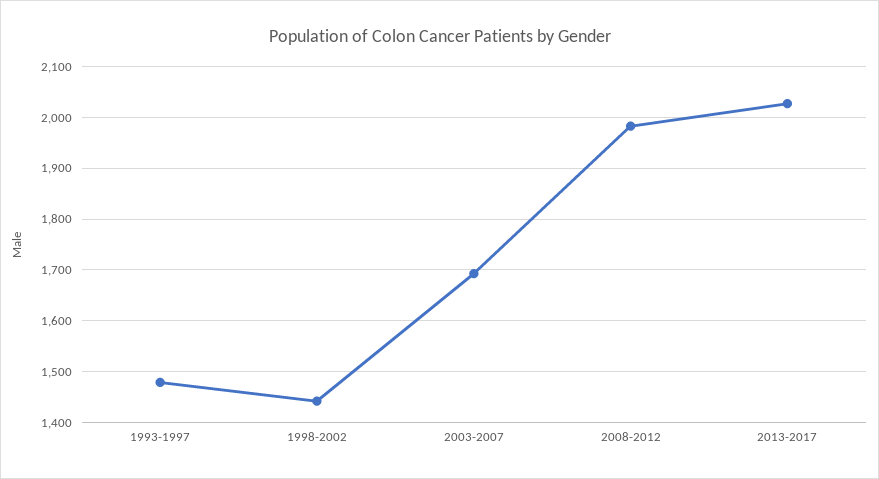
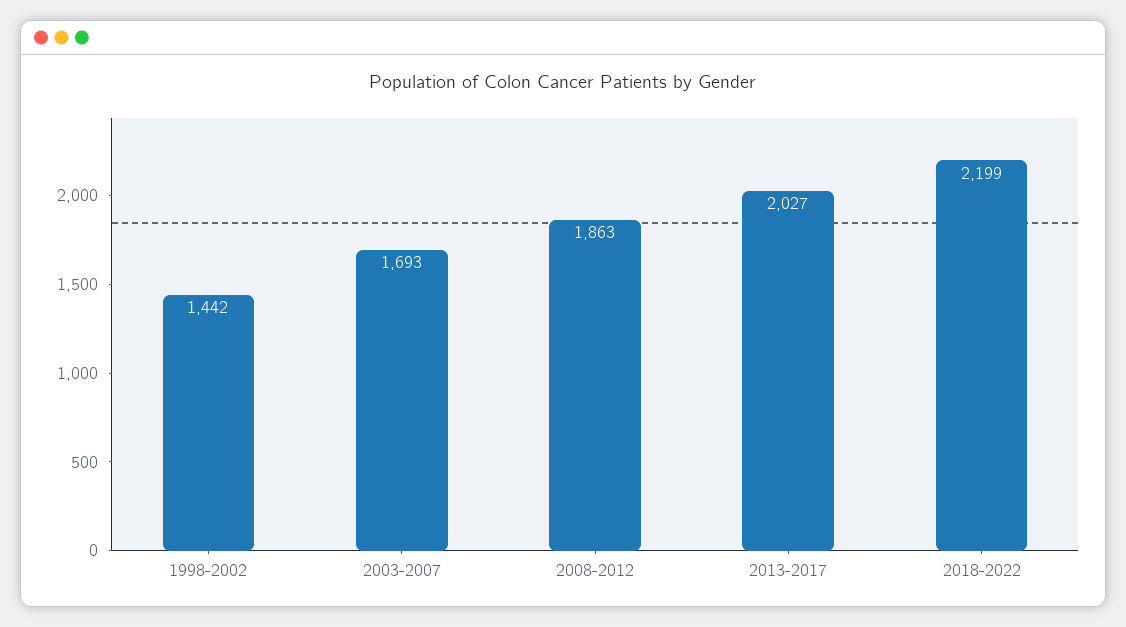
1993-1997: 1480 -> none
2008-2012: 1980 -> 1863
2018-2022: none -> 2199

